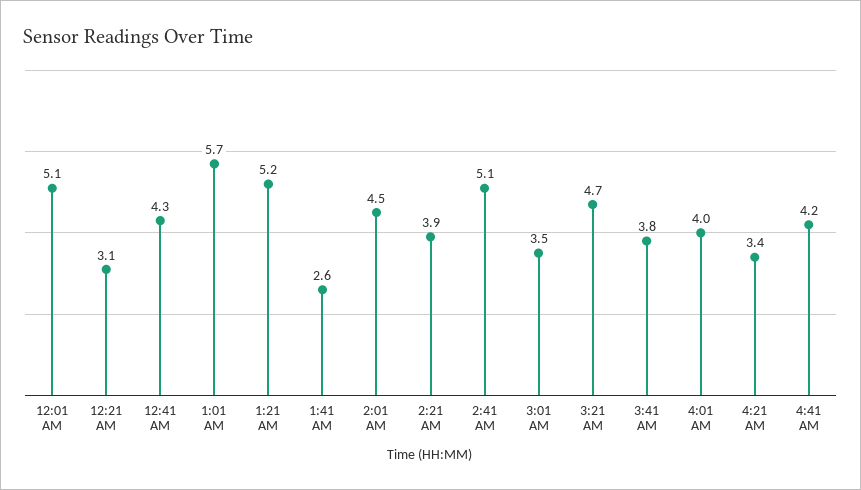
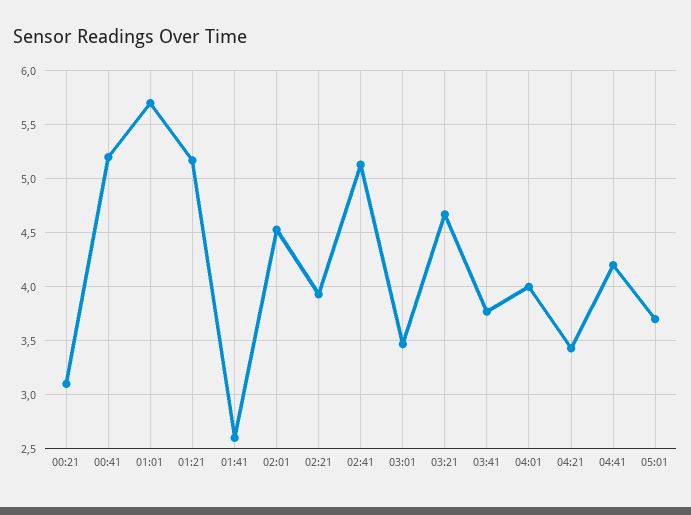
12:01 AM: 5.1 -> none
12:41 AM: 4.3 -> 5.2
05:01: none -> 3.7

